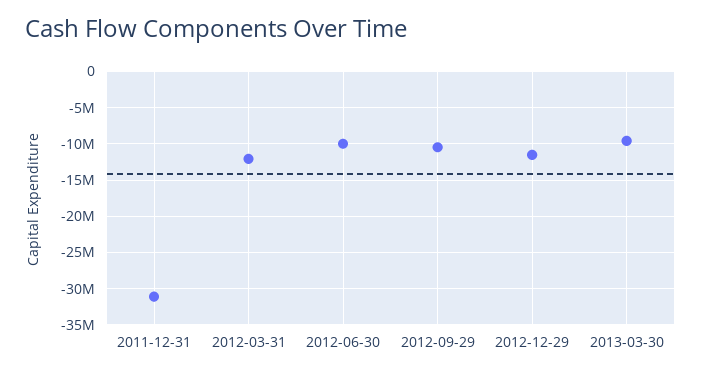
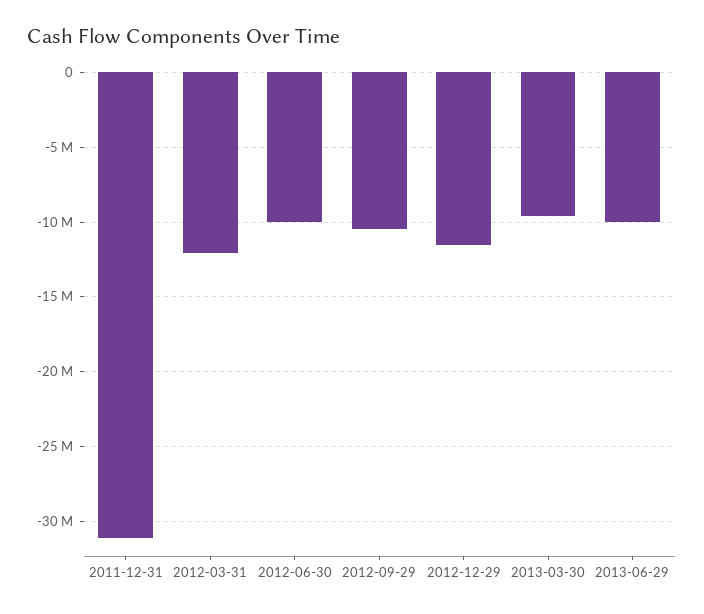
2013-06-29: none -> -10000000

